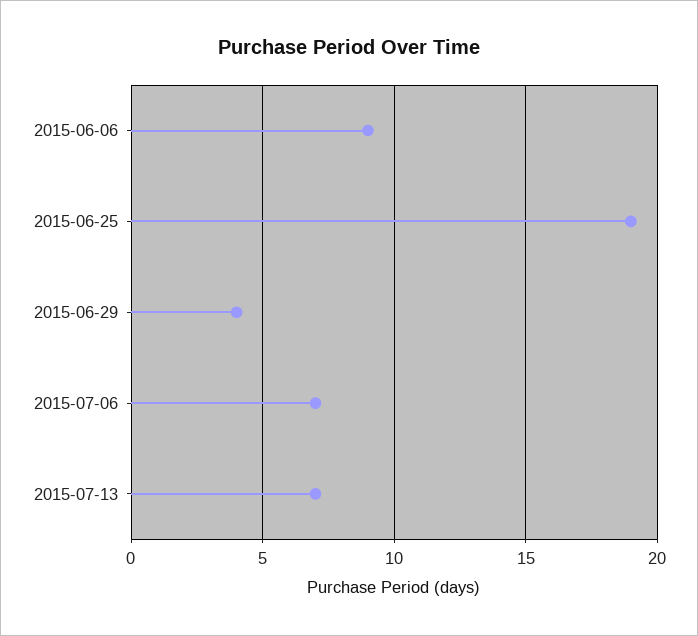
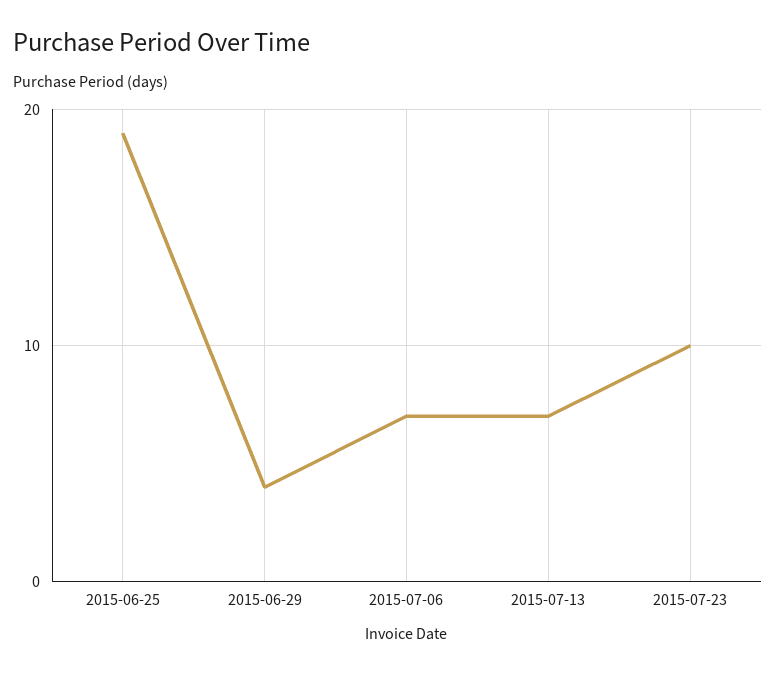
2015-06-06: 9 -> none
2015-07-23: none -> 10

